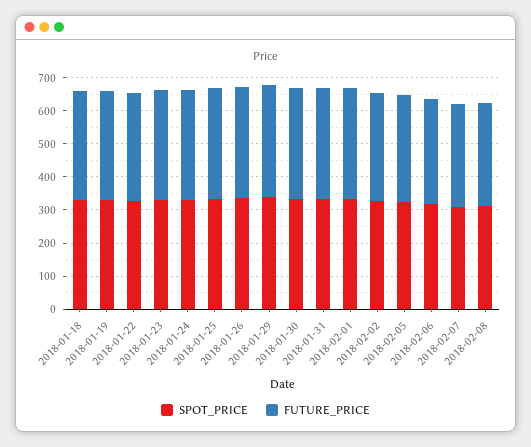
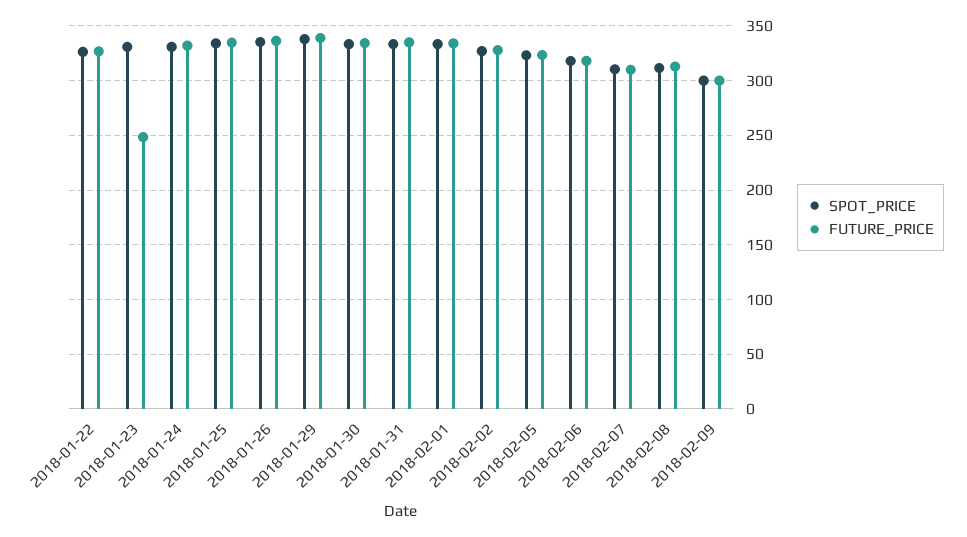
SPOT_PRICE, 2018-01-18: 325 -> none
FUTURE_PRICE, 2018-01-18: 325 -> none
SPOT_PRICE, 2018-01-19: 325 -> none
FUTURE_PRICE, 2018-01-19: 325 -> none
FUTURE_PRICE, 2018-01-23: 325 -> 250
SPOT_PRICE, 2018-02-09: none -> 300
FUTURE_PRICE, 2018-02-09: none -> 300

